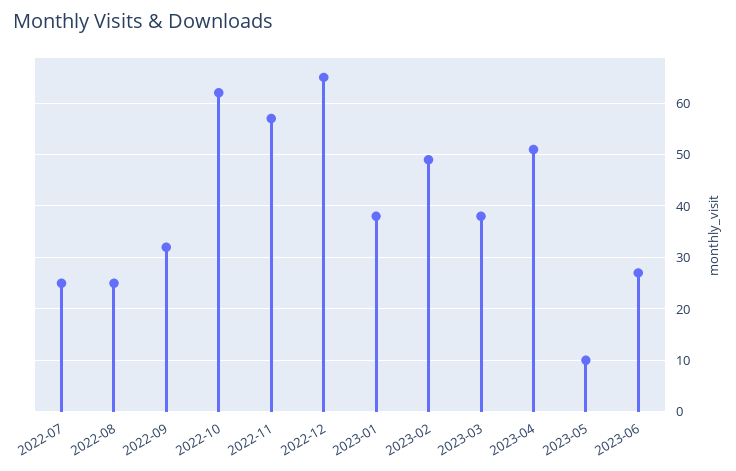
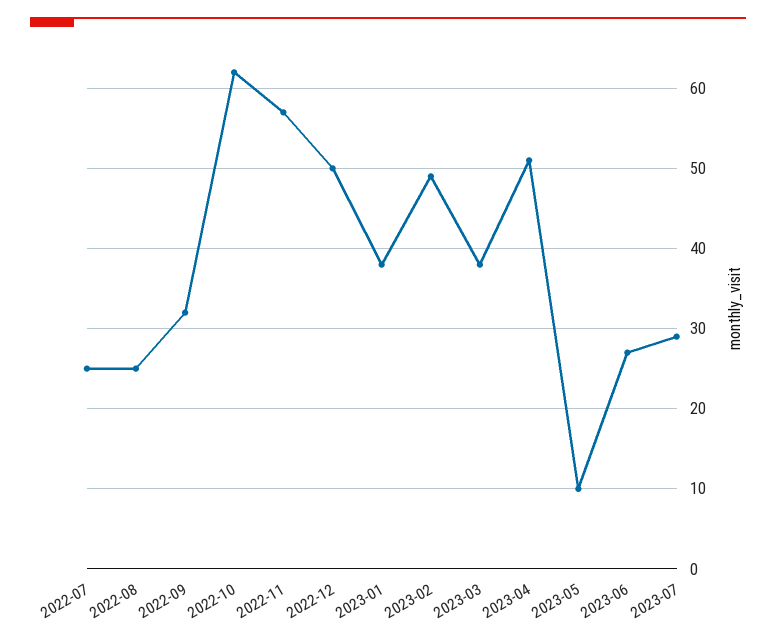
2022-12: 65 -> 50
2023-07: none -> 29

